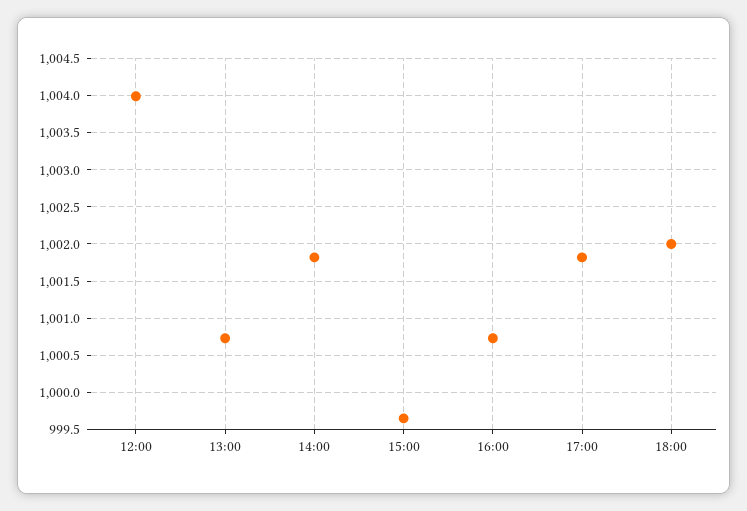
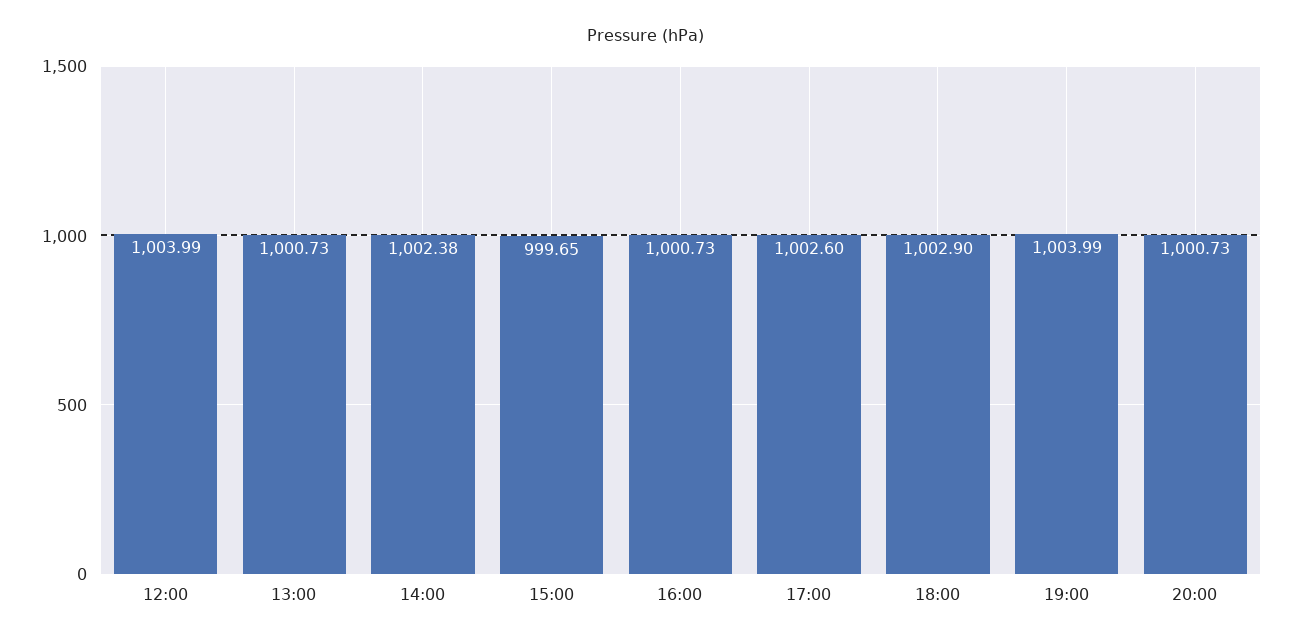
14:00: 1001.8 -> 1002.38
17:00: 1001.8 -> 1002.6
18:00: 1002 -> 1002.9
19:00: none -> 1003.99
20:00: none -> 1000.73

